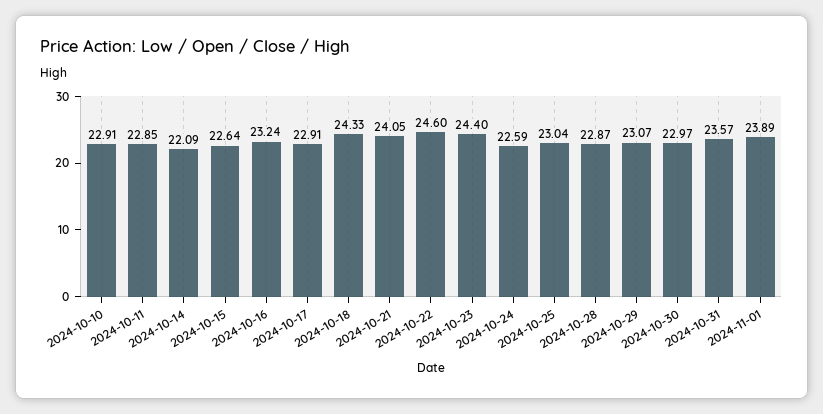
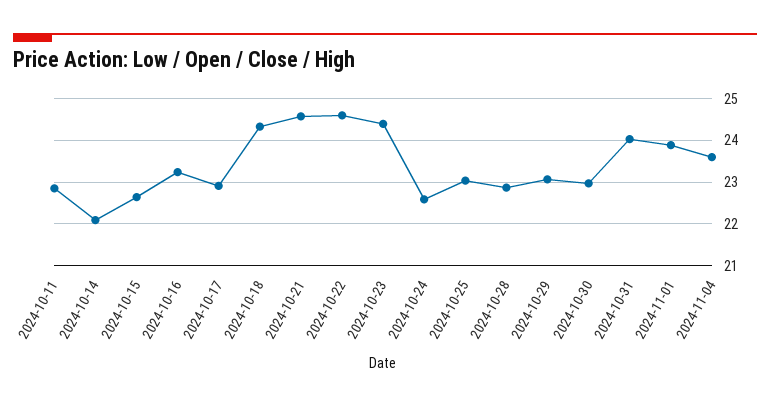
2024-10-10: 22.91 -> none
2024-10-21: 24.05 -> 24.6
2024-10-31: 23.57 -> 24
2024-11-04: none -> 23.6

